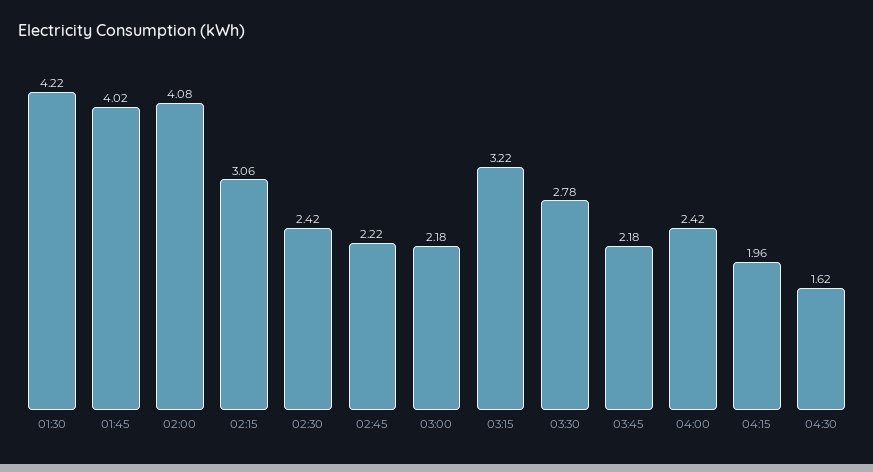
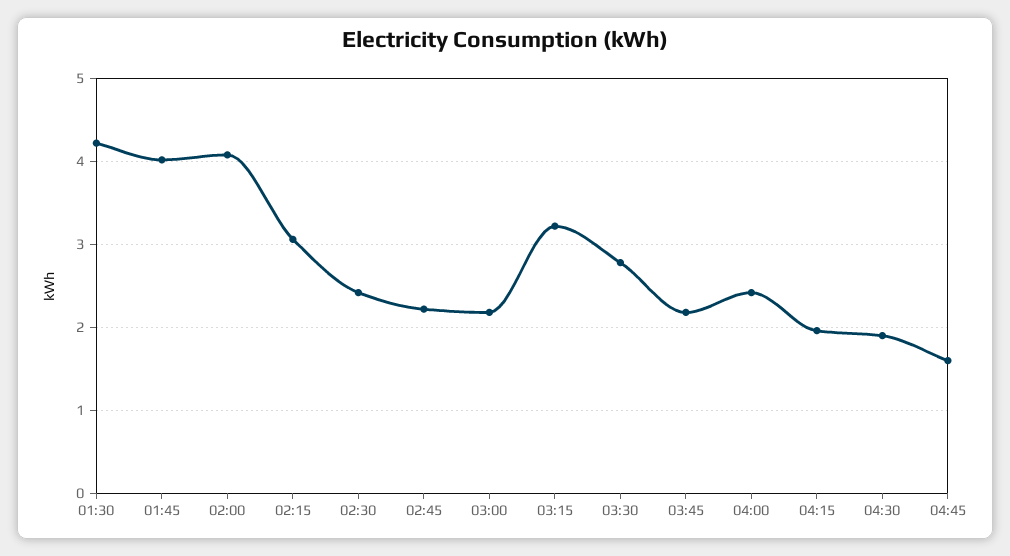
04:30: 1.62 -> 1.9
04:45: none -> 1.6

